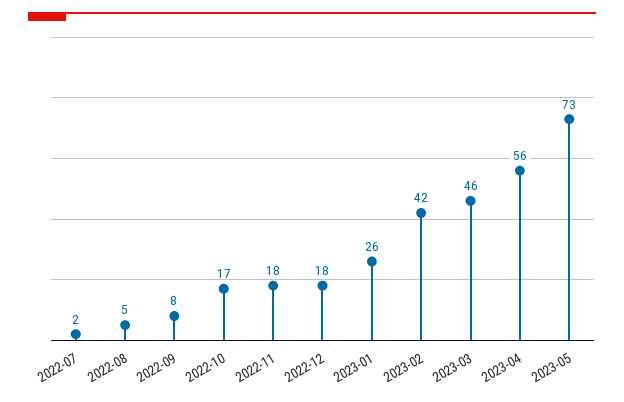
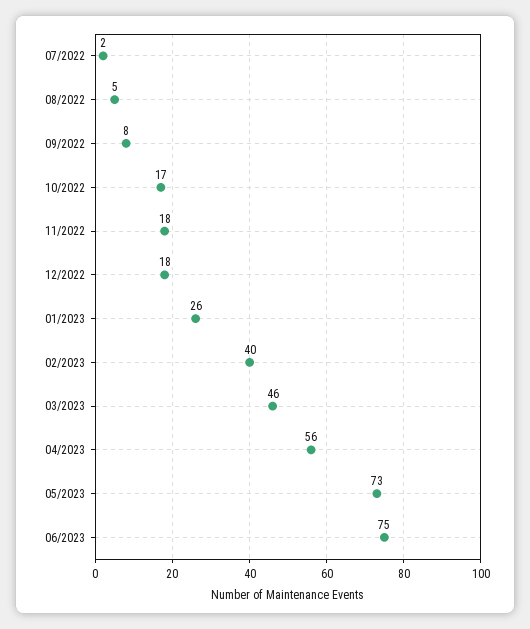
2023-02: 42 -> 40
06/2023: none -> 75

